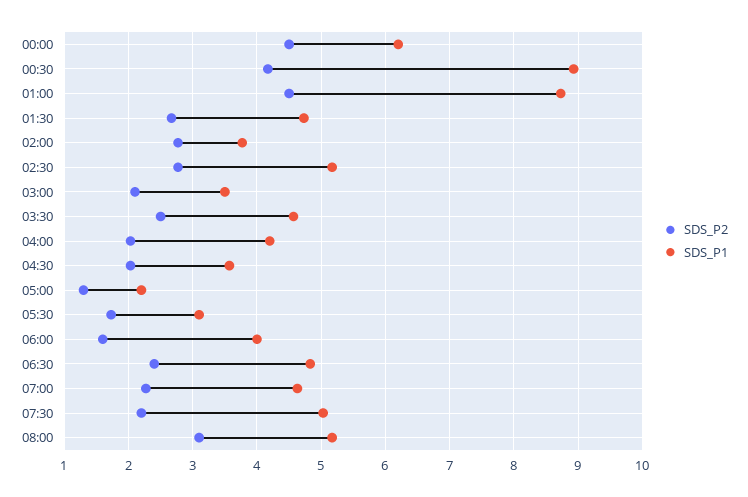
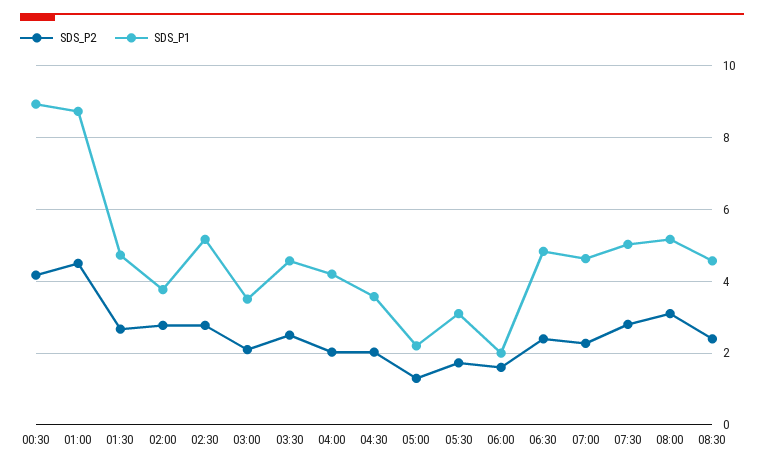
SDS_P2, 00:00: 4.5 -> none
SDS_P1, 00:00: 6.2 -> none
SDS_P1, 06:00: 4 -> 2
SDS_P2, 07:30: 2.2 -> 2.8
SDS_P2, 08:30: none -> 2.4
SDS_P1, 08:30: none -> 4.6

